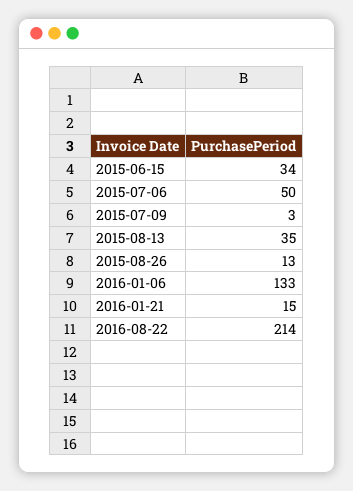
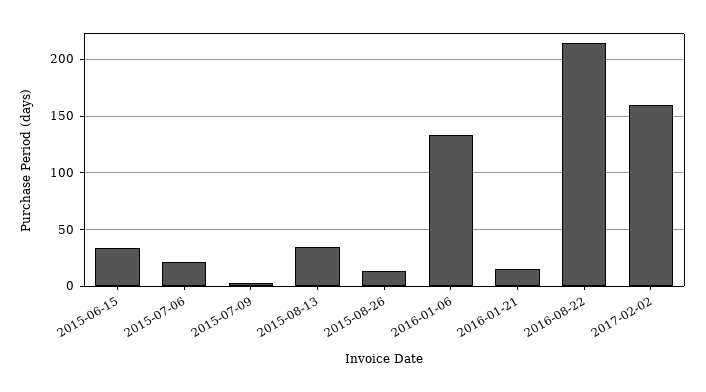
2015-07-06: 50 -> 20
2017-02-02: none -> 160

